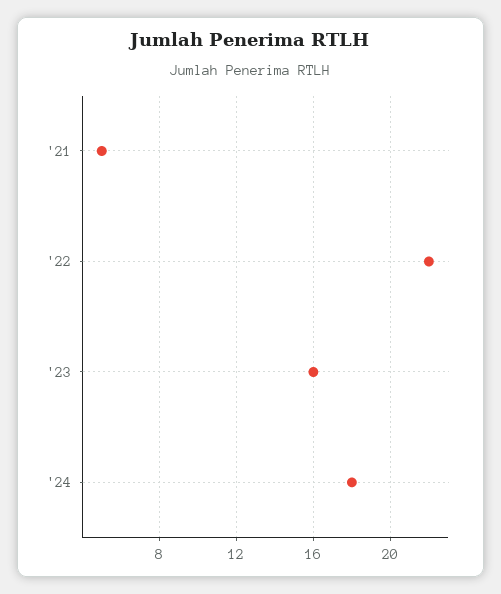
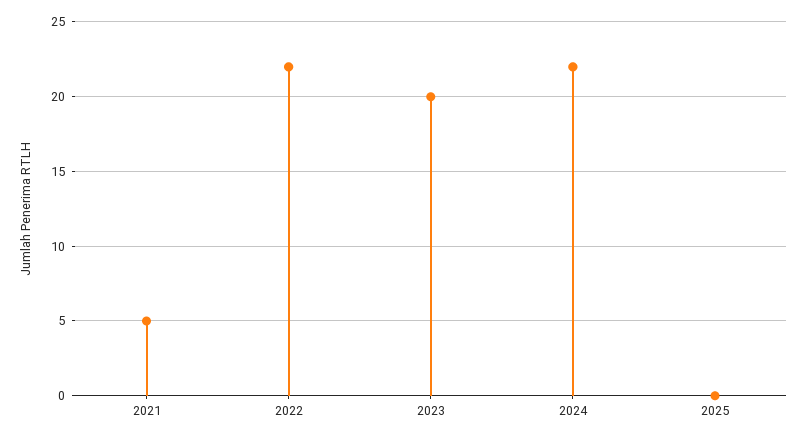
'23: 16 -> 20
'24: 18 -> 22
2025: none -> 0

